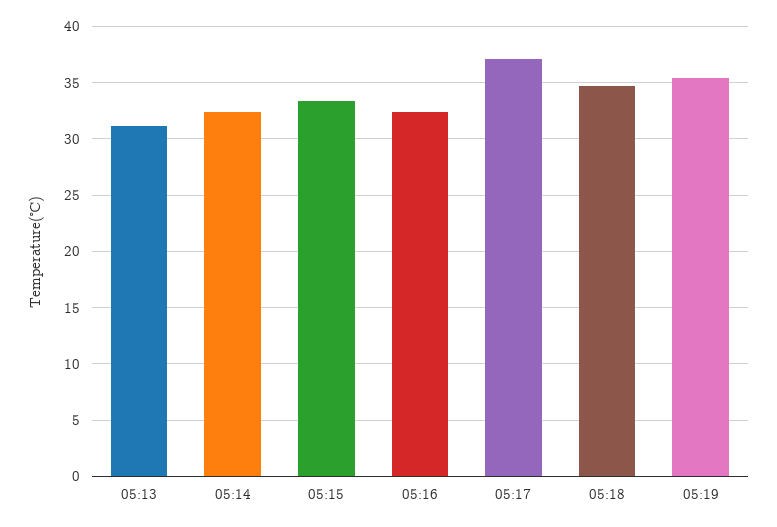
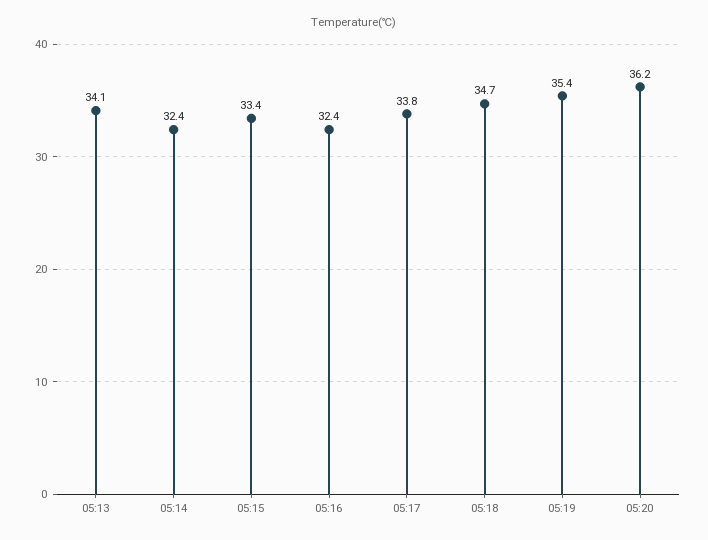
05:13: 31 -> 34.1
05:17: 37 -> 33.8
05:20: none -> 36.2

